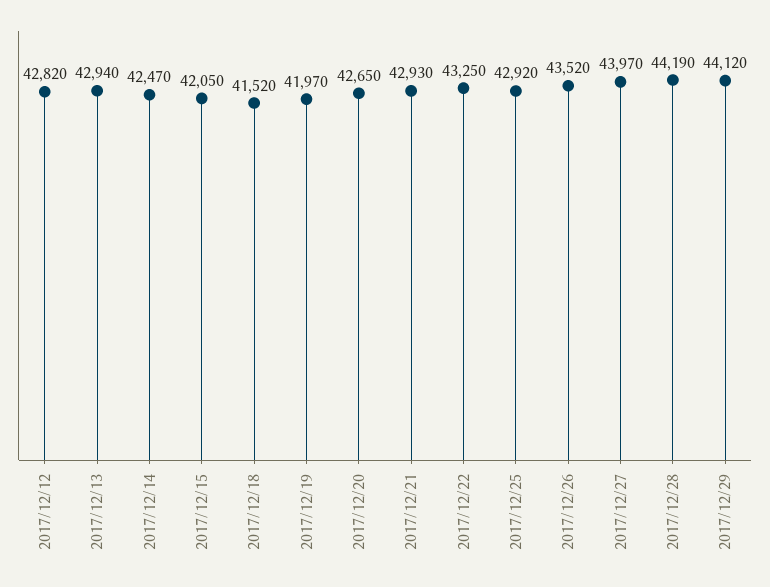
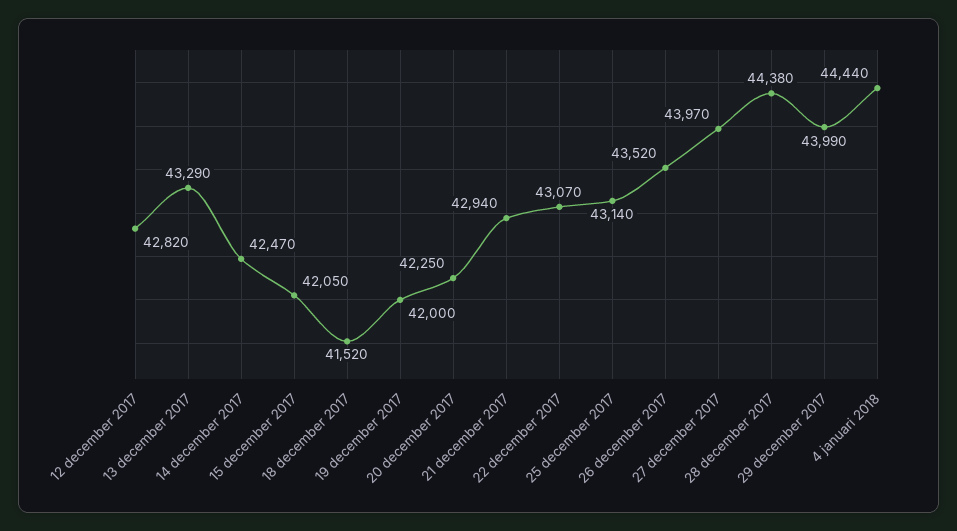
2017/12/13: 42940 -> 43290
2017/12/19: 41970 -> 42000
2017/12/20: 42650 -> 42250
2017/12/21: 42930 -> 42940
2017/12/22: 43250 -> 43070
2017/12/25: 42920 -> 43140
2017/12/28: 44190 -> 44380
2017/12/29: 44120 -> 43990
4 januari 2018: none -> 44440

